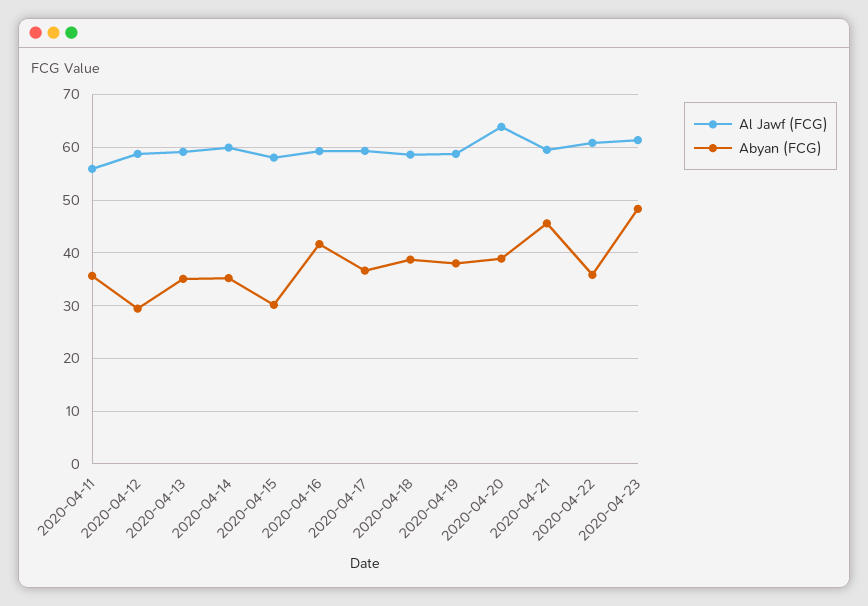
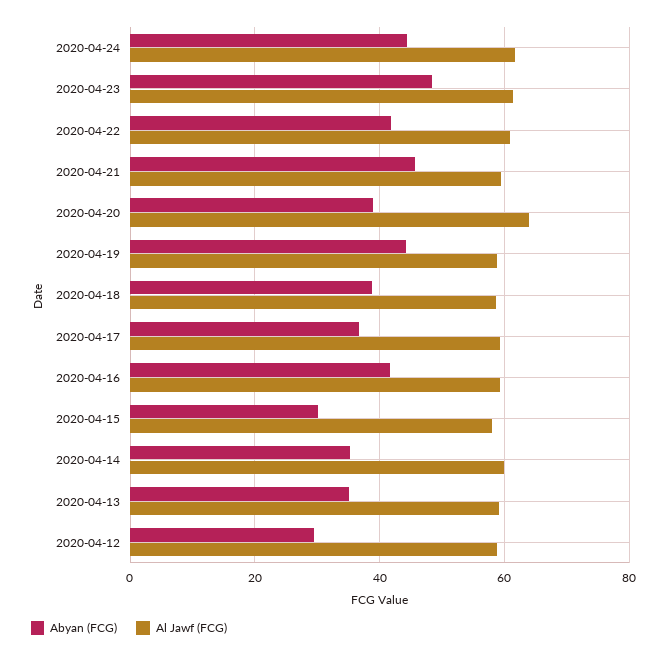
Al Jawf (FCG), 2020-04-11: 56 -> none
Abyan (FCG), 2020-04-11: 36 -> none
Abyan (FCG), 2020-04-19: 38 -> 44
Abyan (FCG), 2020-04-22: 36 -> 42
Abyan (FCG), 2020-04-24: none -> 44
Al Jawf (FCG), 2020-04-24: none -> 62

